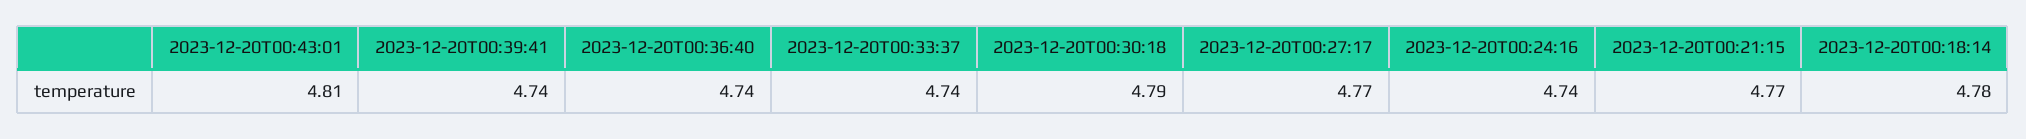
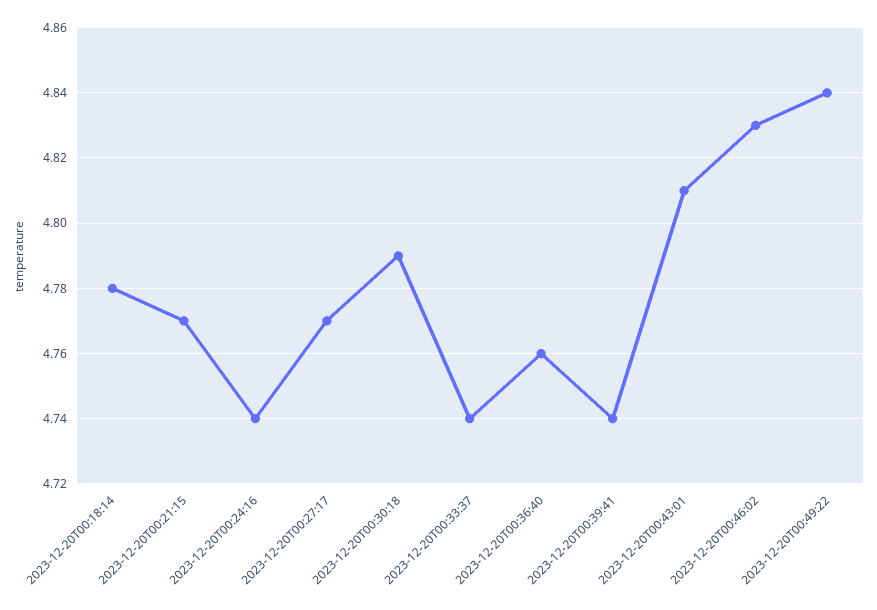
2023-12-20T00:36:40: 4.74 -> 4.76
2023-12-20T00:46:02: none -> 4.83
2023-12-20T00:49:22: none -> 4.84

